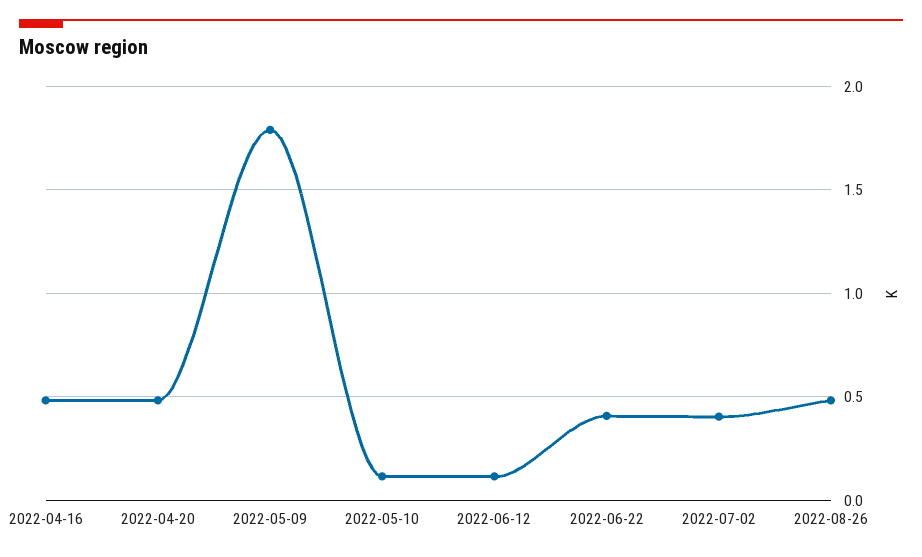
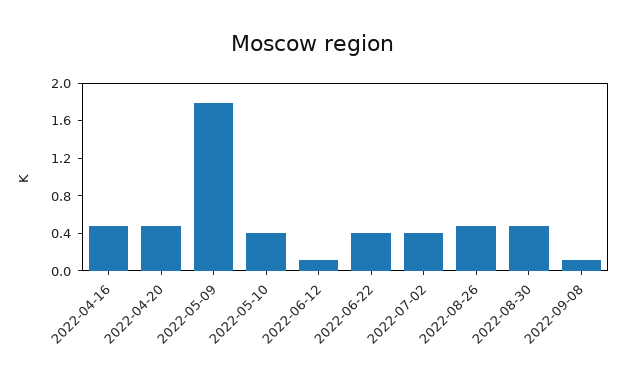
2022-05-10: 0.1 -> 0.4
2022-08-30: none -> 0.5
2022-09-08: none -> 0.1

